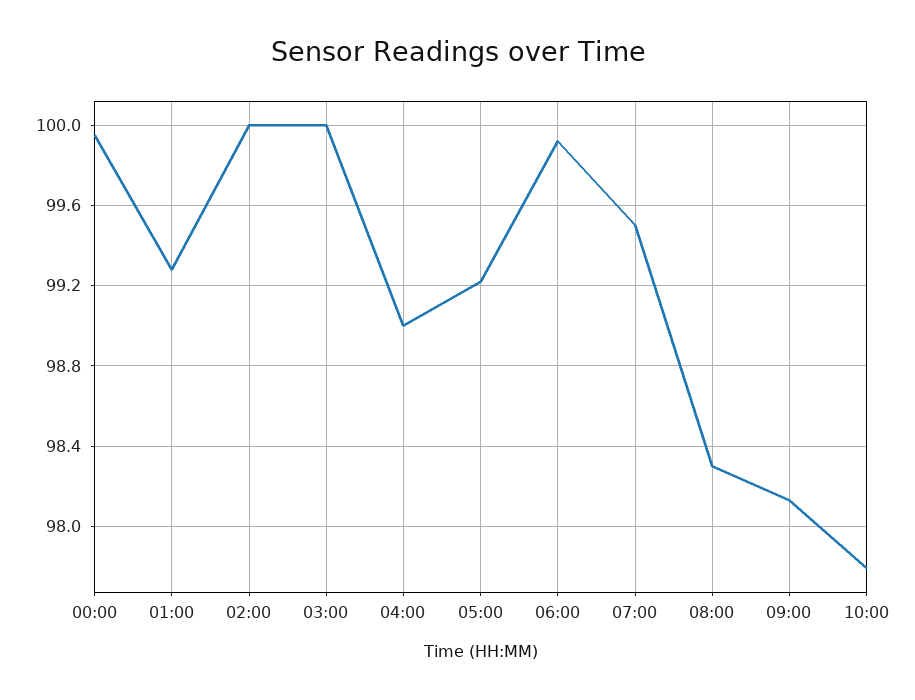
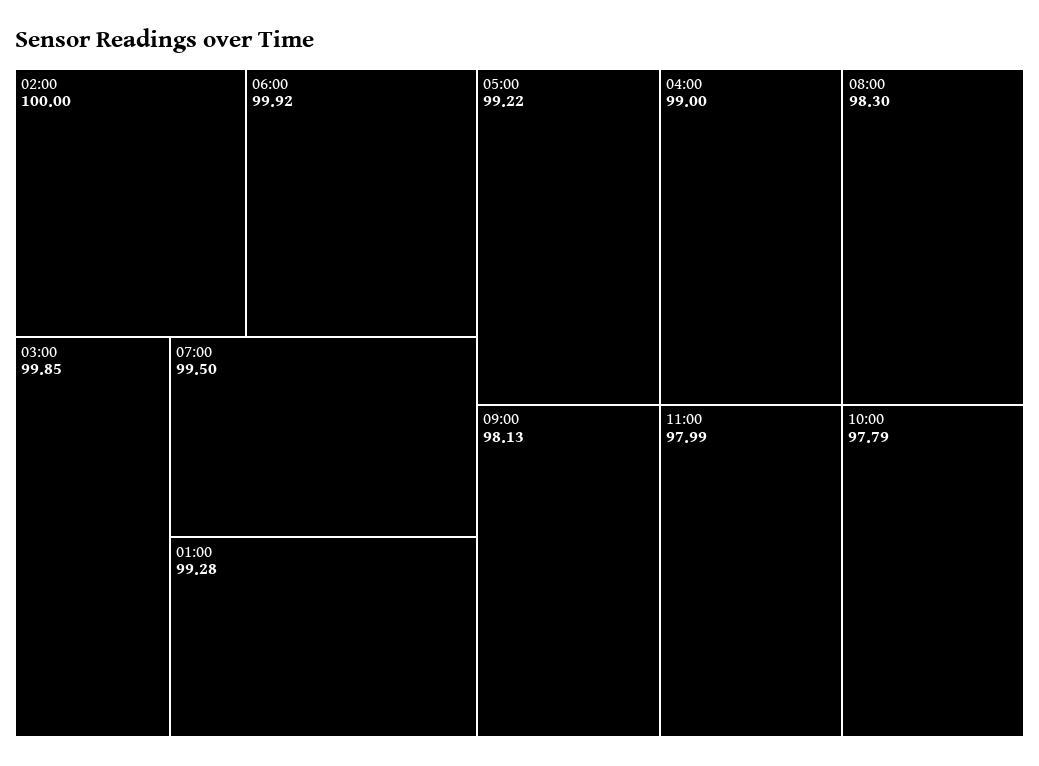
00:00: 99.95 -> none
03:00: 100 -> 99.85
11:00: none -> 97.99

